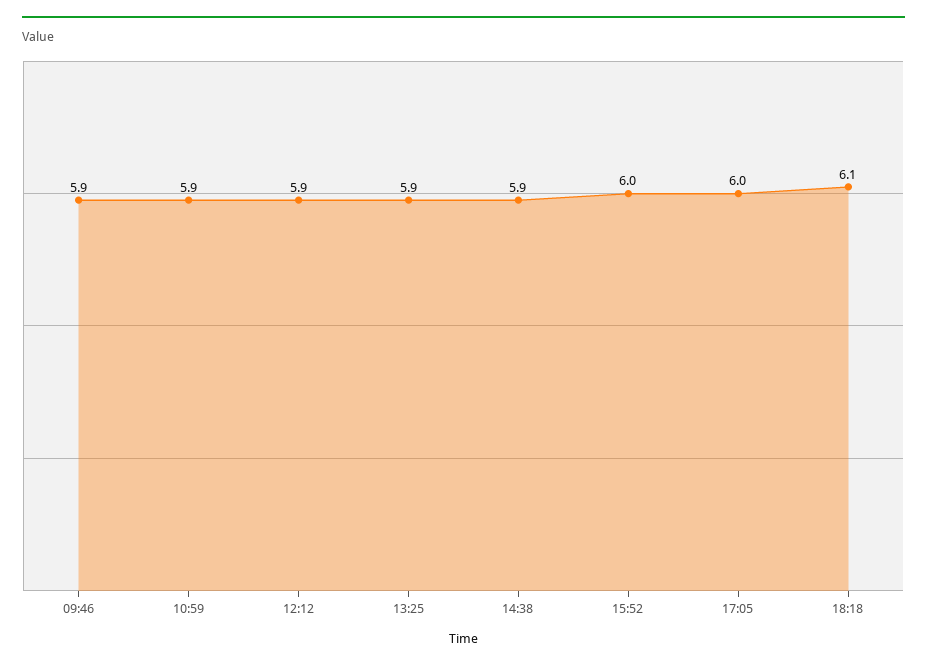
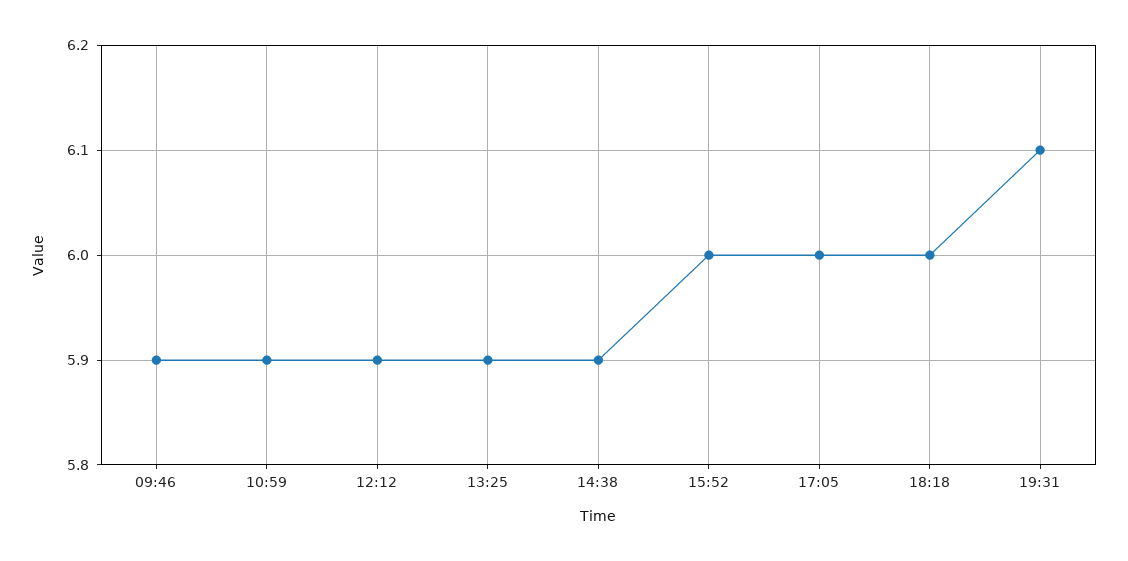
18:18: 6.1 -> 6
19:31: none -> 6.1

